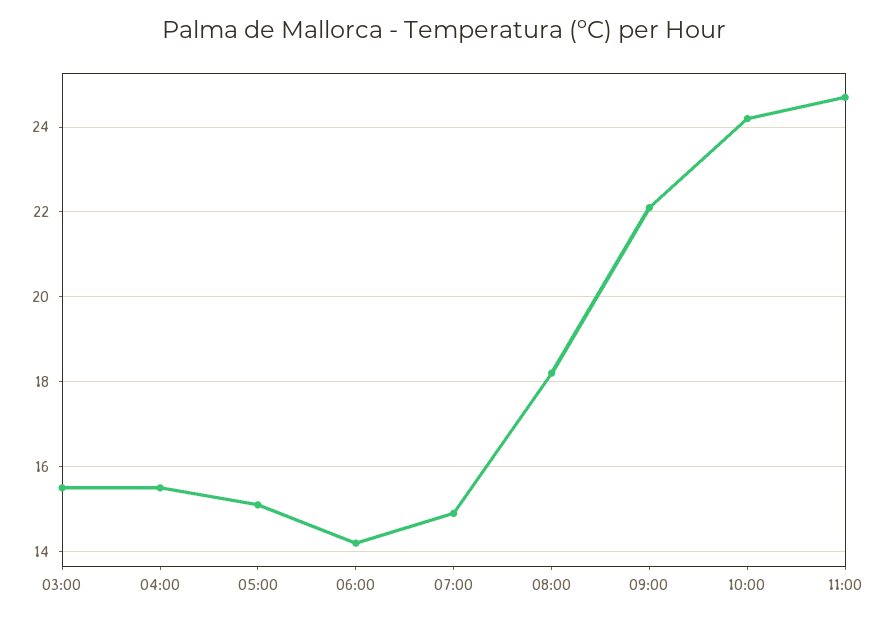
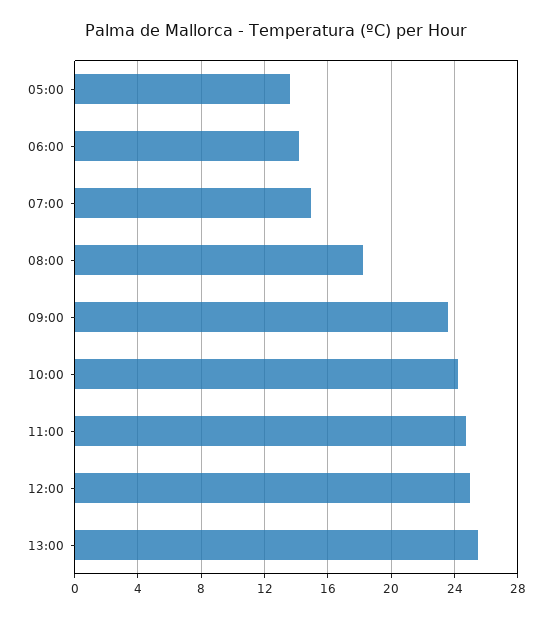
03:00: 15.5 -> none
04:00: 15.5 -> none
05:00: 15 -> 13.5
09:00: 22 -> 23.5
12:00: none -> 25
13:00: none -> 25.5

